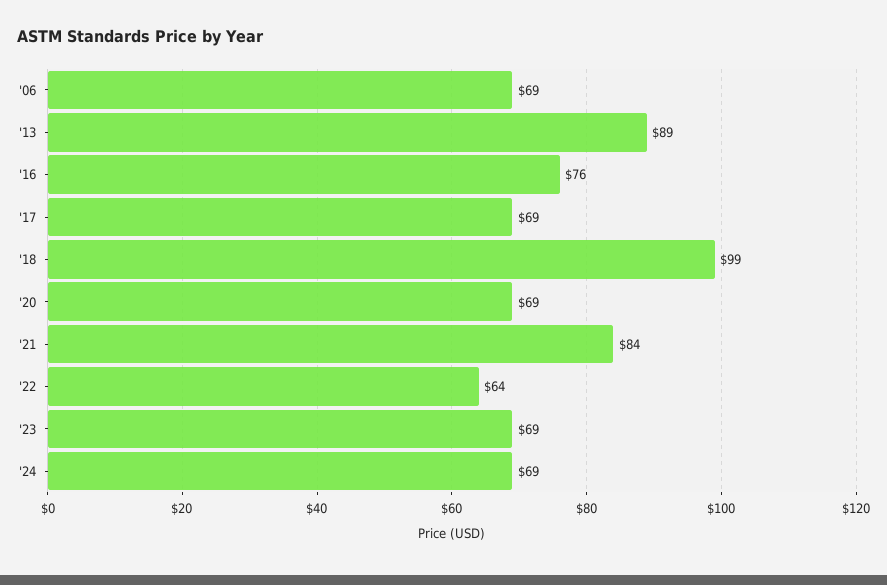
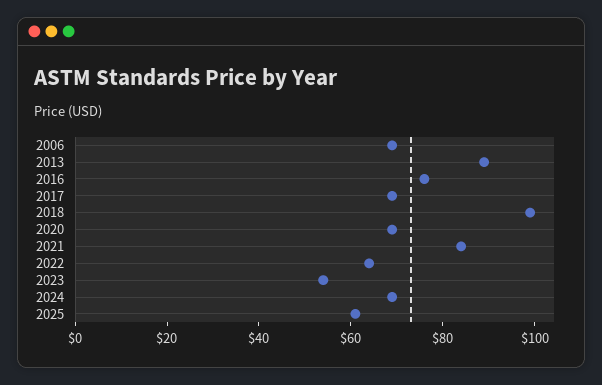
'23: 69 -> 55
2025: none -> 60

